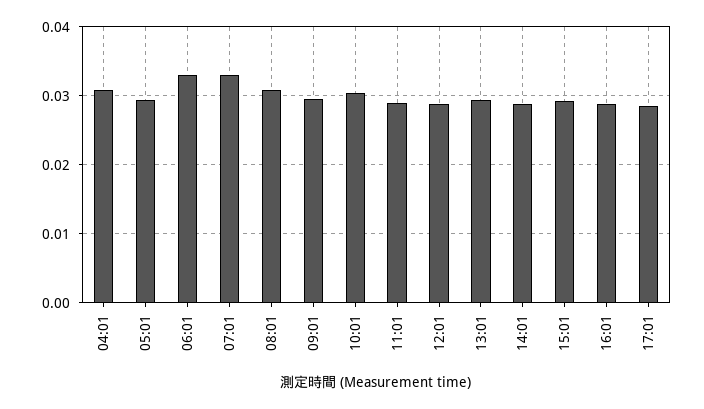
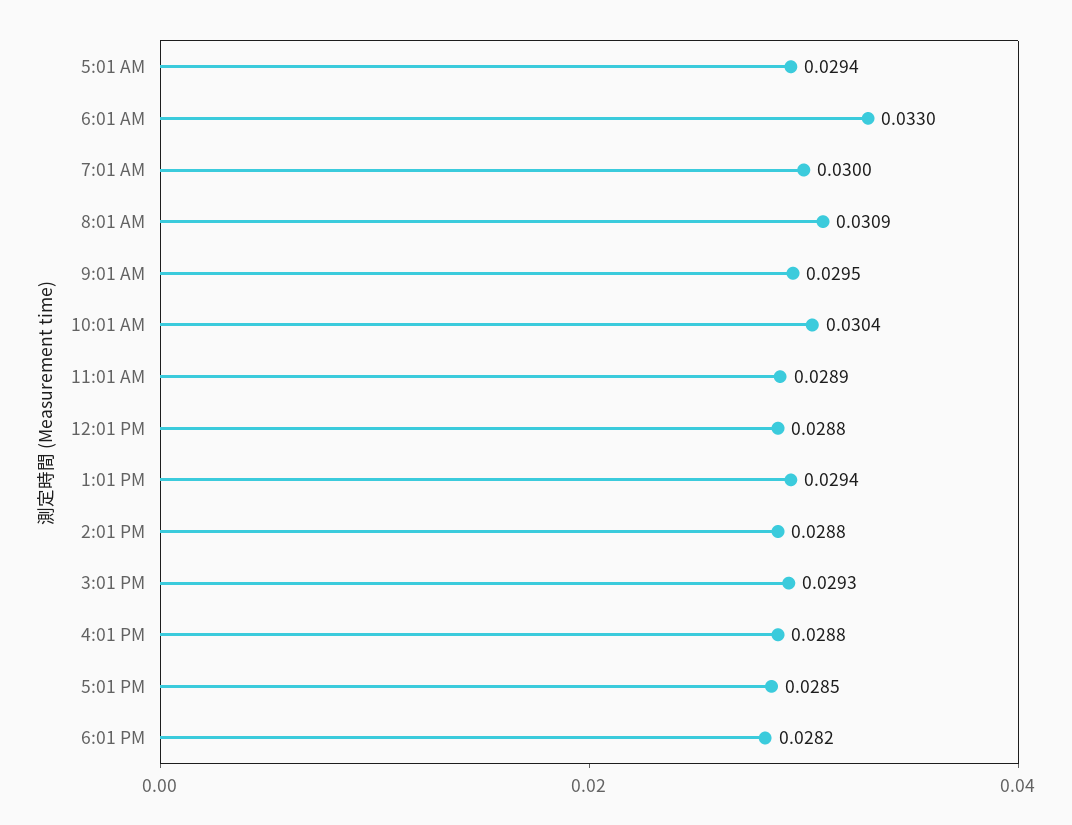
04:01: 0.031 -> none
07:01: 0.033 -> 0.03
6:01 PM: none -> 0.0282

